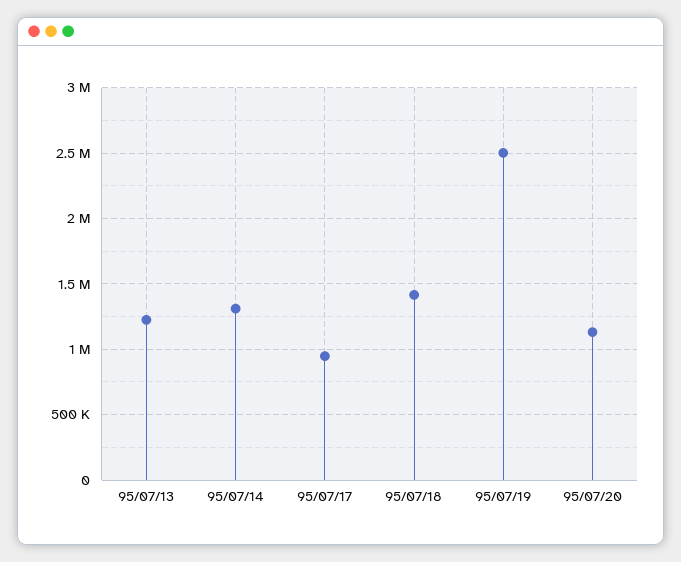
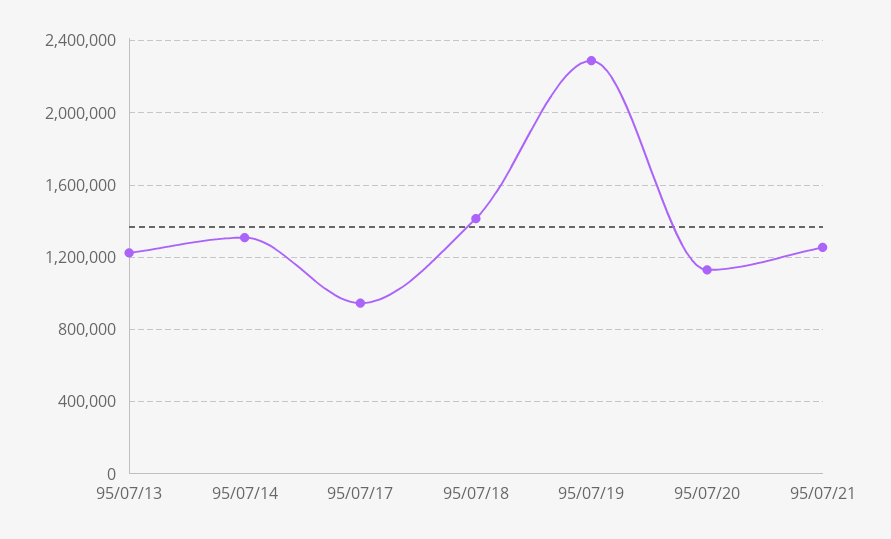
95/07/19: 2500000 -> 2300000
95/07/21: none -> 1250000

